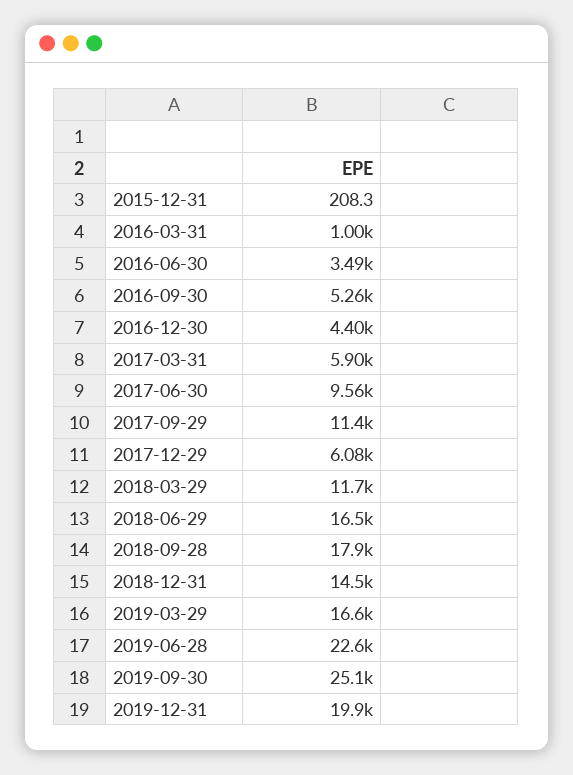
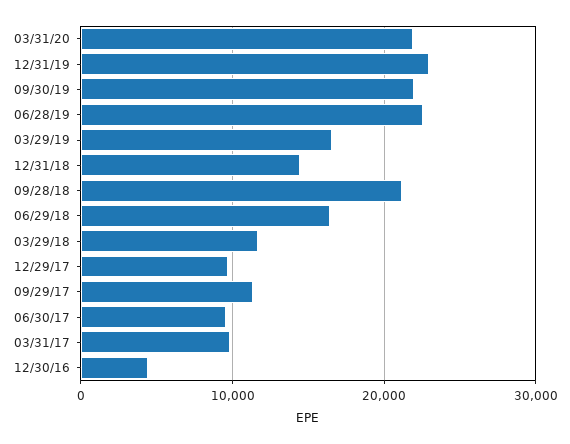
2015-12-31: 208.3 -> none
2016-03-31: 1000 -> none
2016-06-30: 3490 -> none
2016-09-30: 5260 -> none
2017-03-31: 5900 -> 10000
2017-12-29: 6080 -> 10000
2018-09-28: 17900 -> 21000
2019-09-30: 25100 -> 22000
2019-12-31: 19900 -> 23000
03/31/20: none -> 22000

